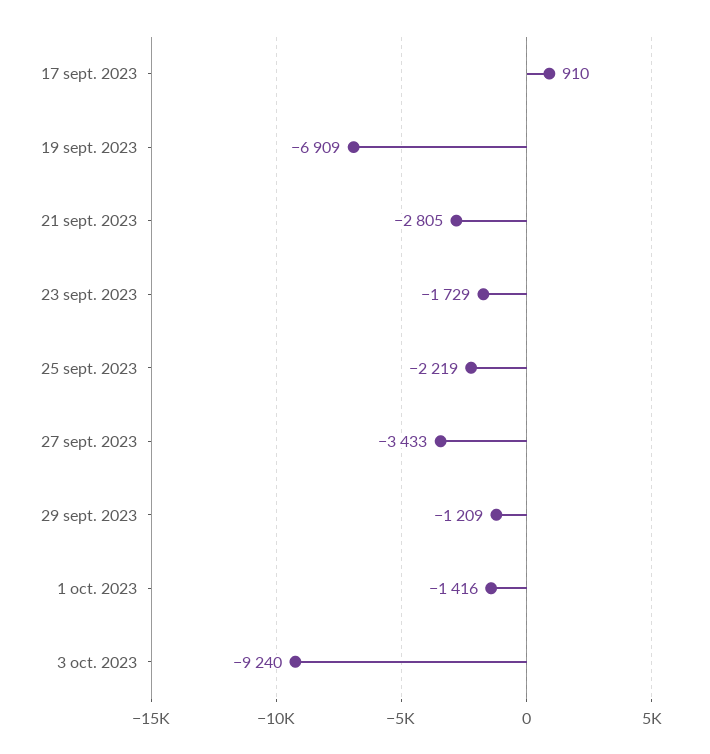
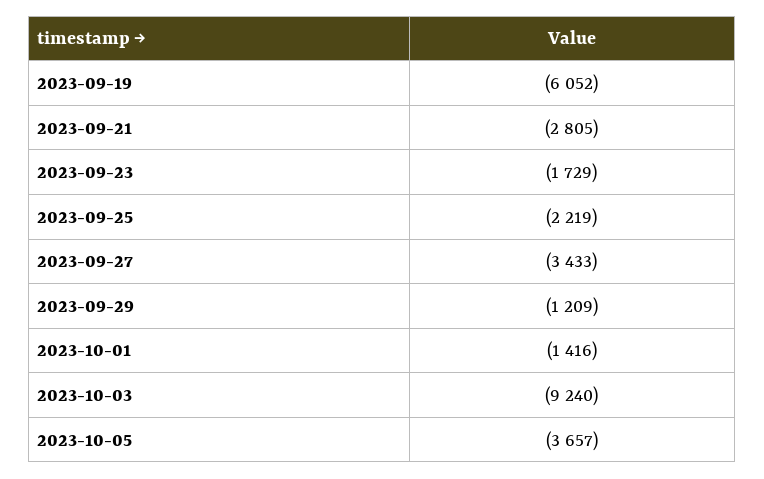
17 sept. 2023: 910 -> none
19 sept. 2023: -6909 -> -6052
2023-10-05: none -> -3657

